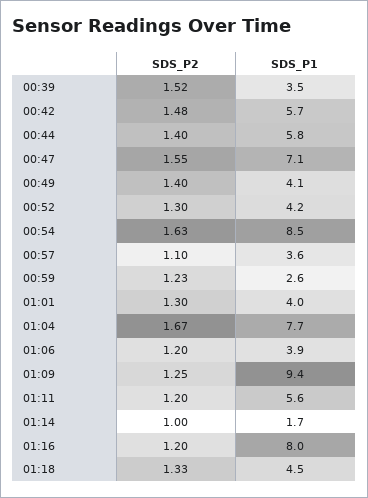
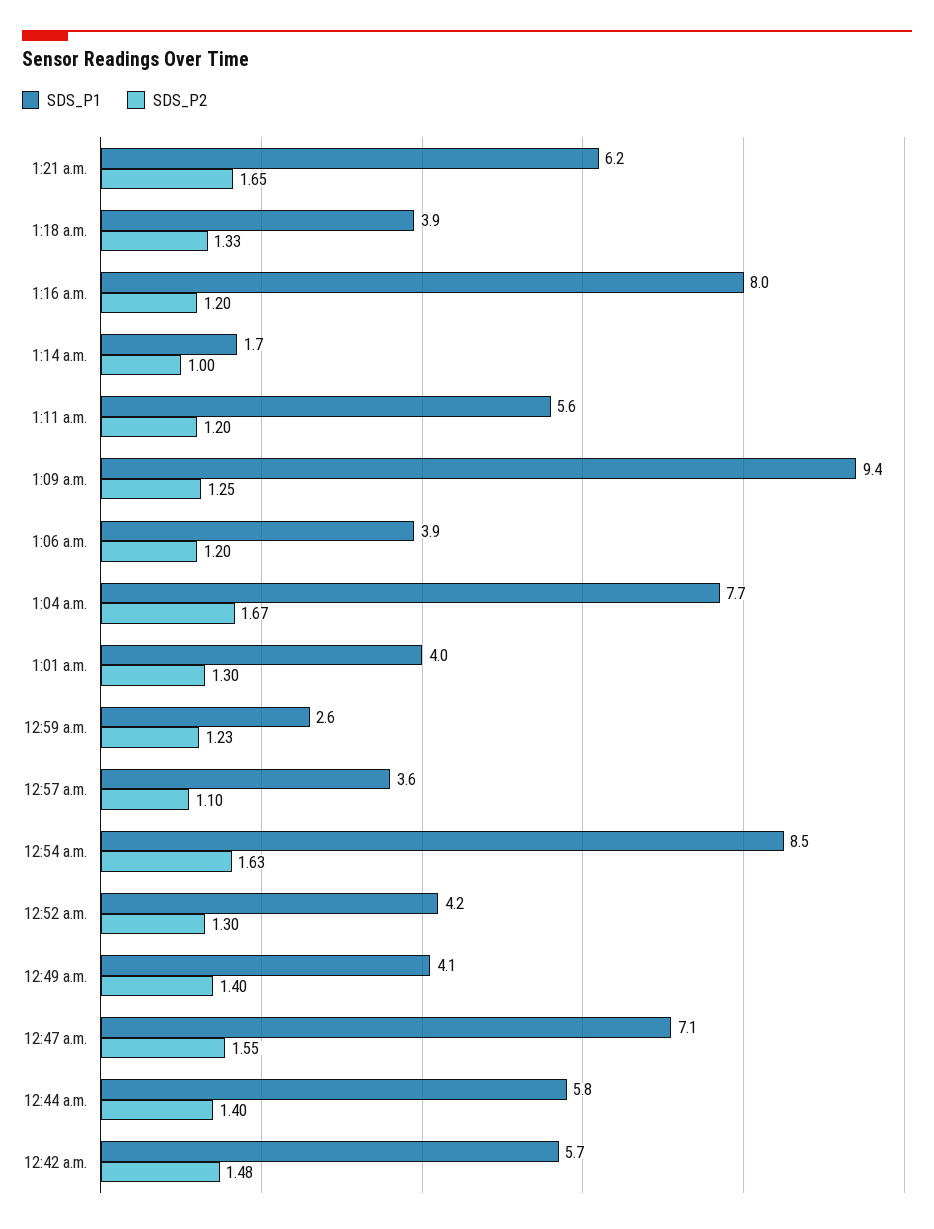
SDS_P2, 00:39: 1.52 -> none
SDS_P1, 00:39: 3.5 -> none
SDS_P1, 01:18: 4.5 -> 3.9
SDS_P1, 1:21 a.m.: none -> 6.2
SDS_P2, 1:21 a.m.: none -> 1.65

